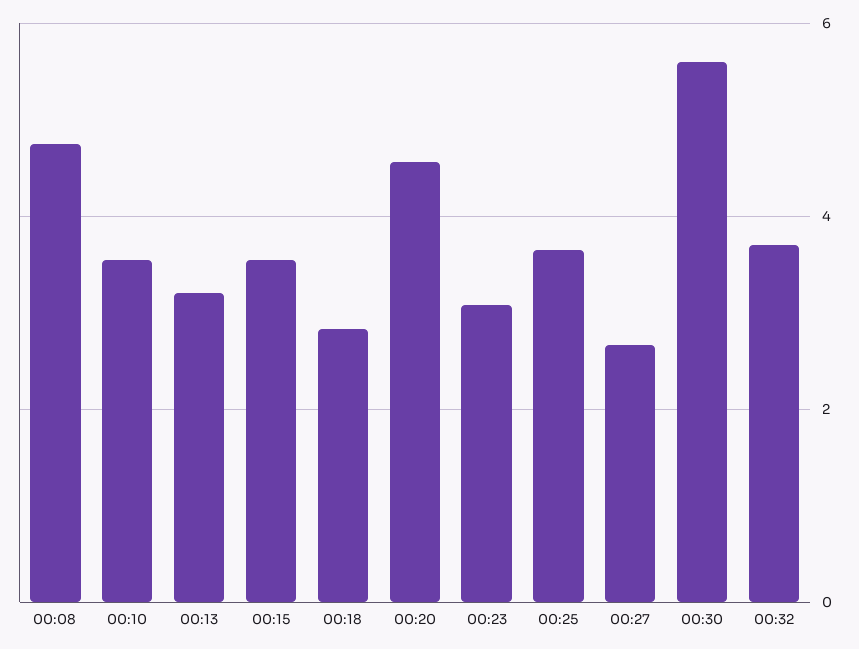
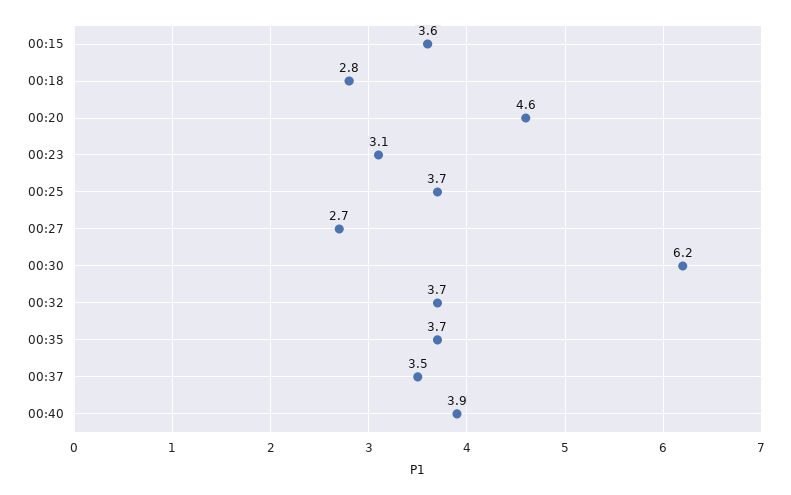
00:08: 4.8 -> none
00:10: 3.6 -> none
00:13: 3.2 -> none
00:30: 5.6 -> 6.2
00:35: none -> 3.7
00:37: none -> 3.5
00:40: none -> 3.9

